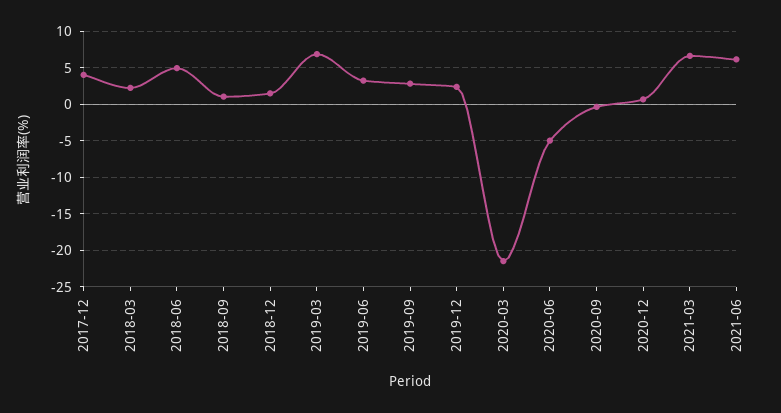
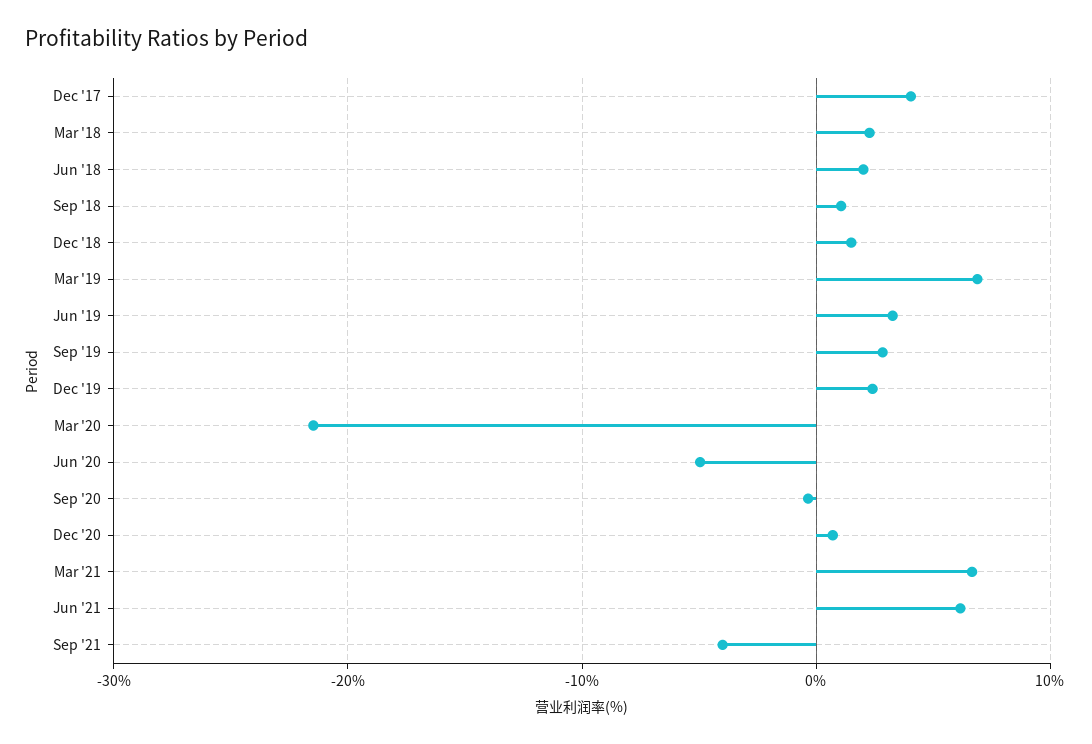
2018-06: 5 -> 2
Sep '21: none -> -4

